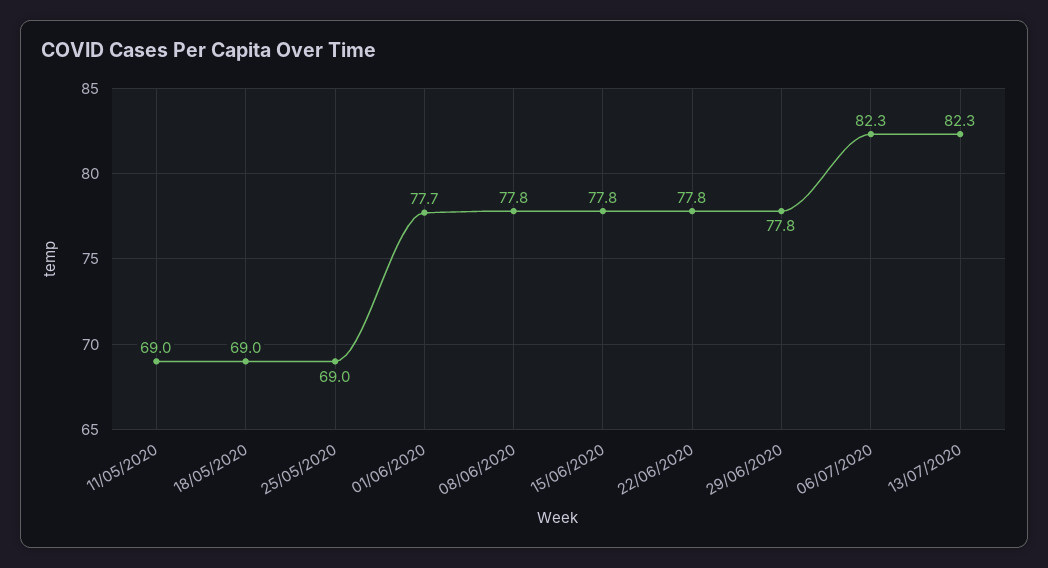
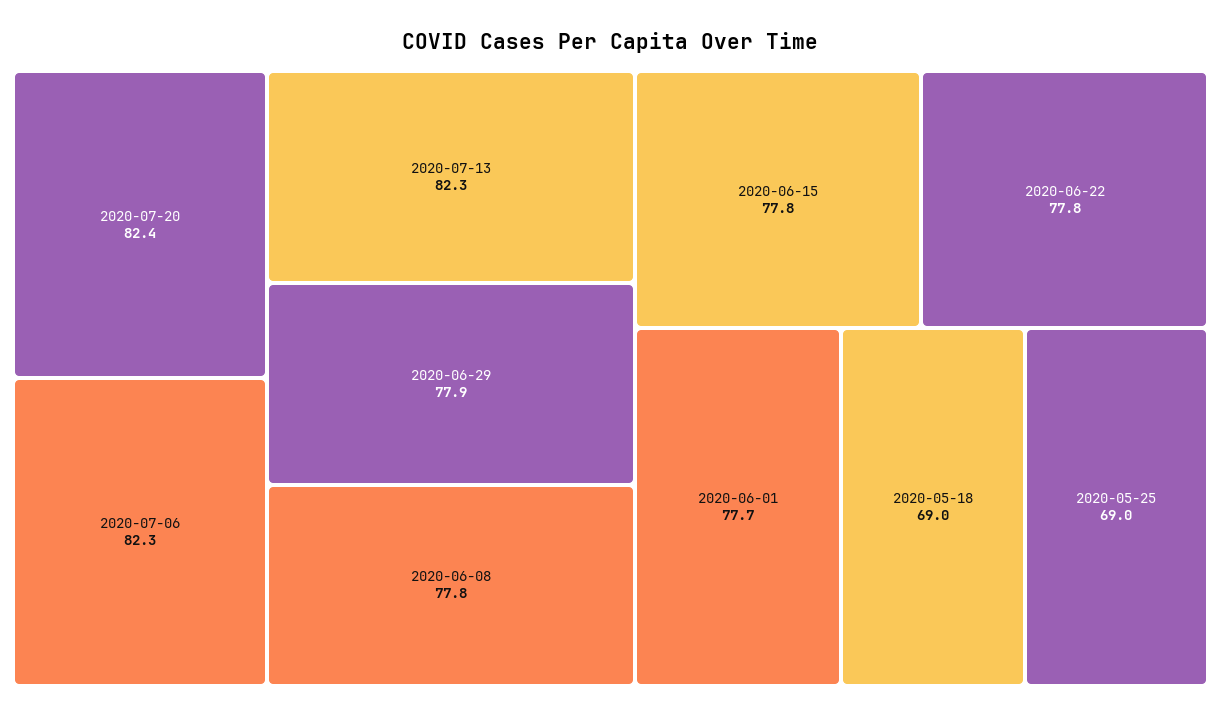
11/05/2020: 69 -> none
29/06/2020: 77.8 -> 77.9
2020-07-20: none -> 82.4

